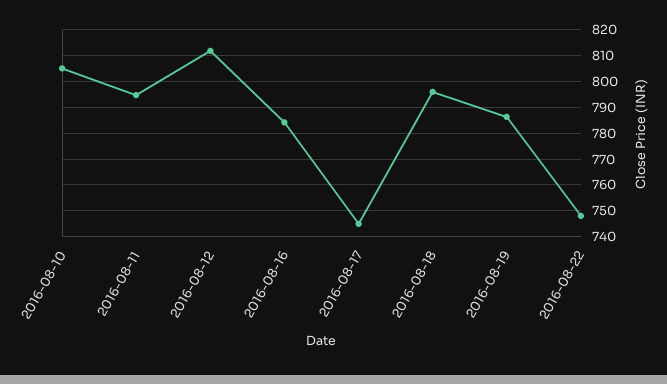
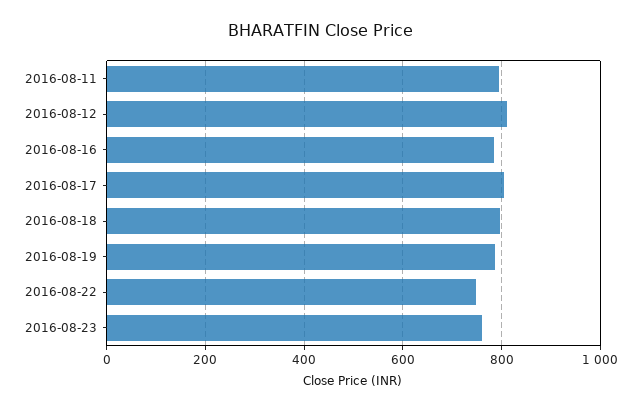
2016-08-10: 805 -> none
2016-08-17: 745 -> 800
2016-08-23: none -> 760

